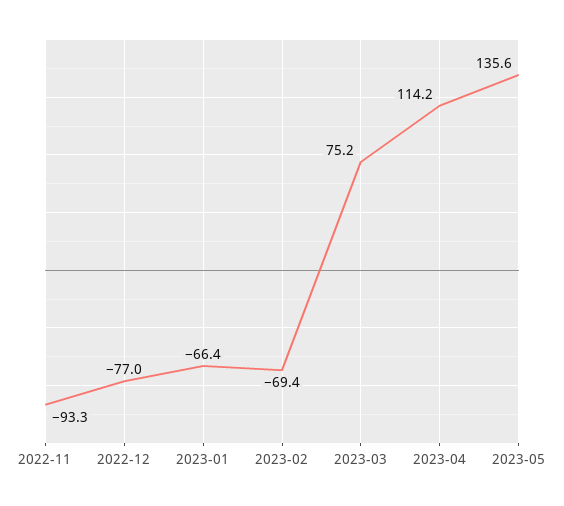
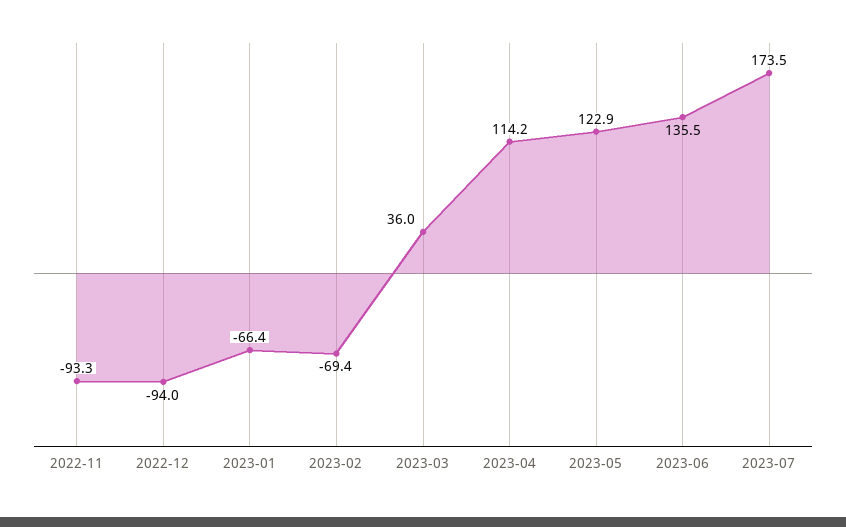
2022-12: -77 -> -94
2023-03: 75.2 -> 36
2023-05: 135.6 -> 122.9
2023-06: none -> 135.5
2023-07: none -> 173.5

